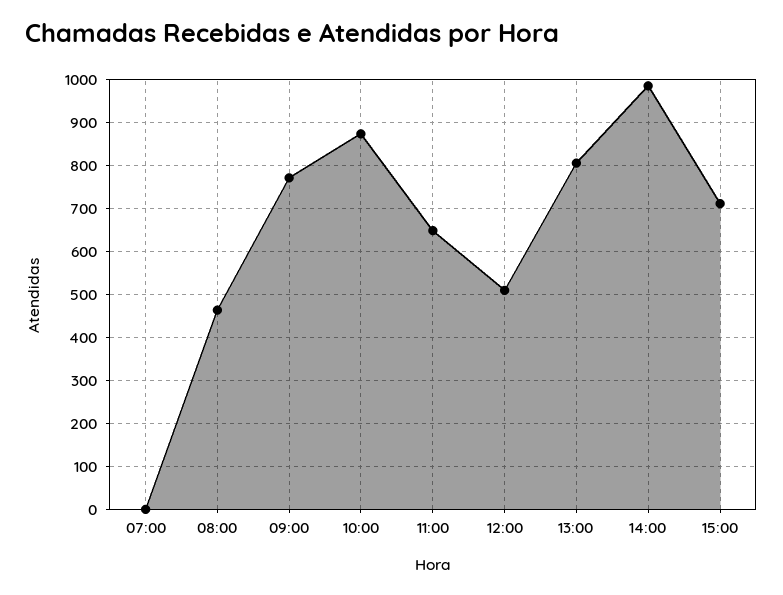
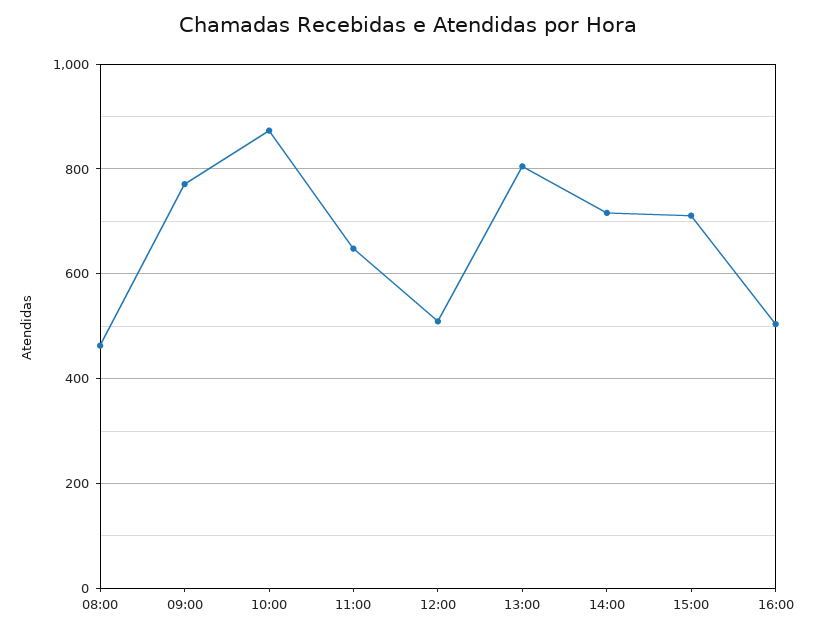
07:00: 0 -> none
14:00: 980 -> 720
16:00: none -> 500

